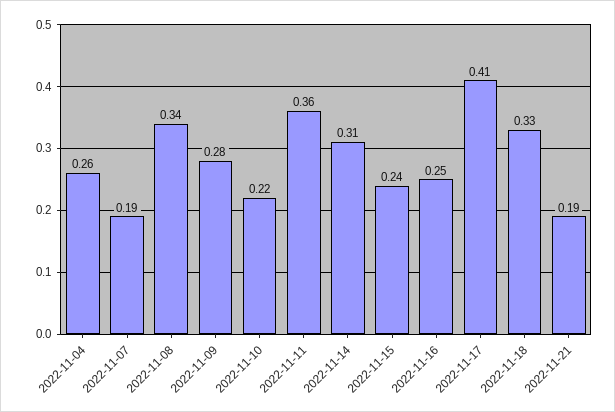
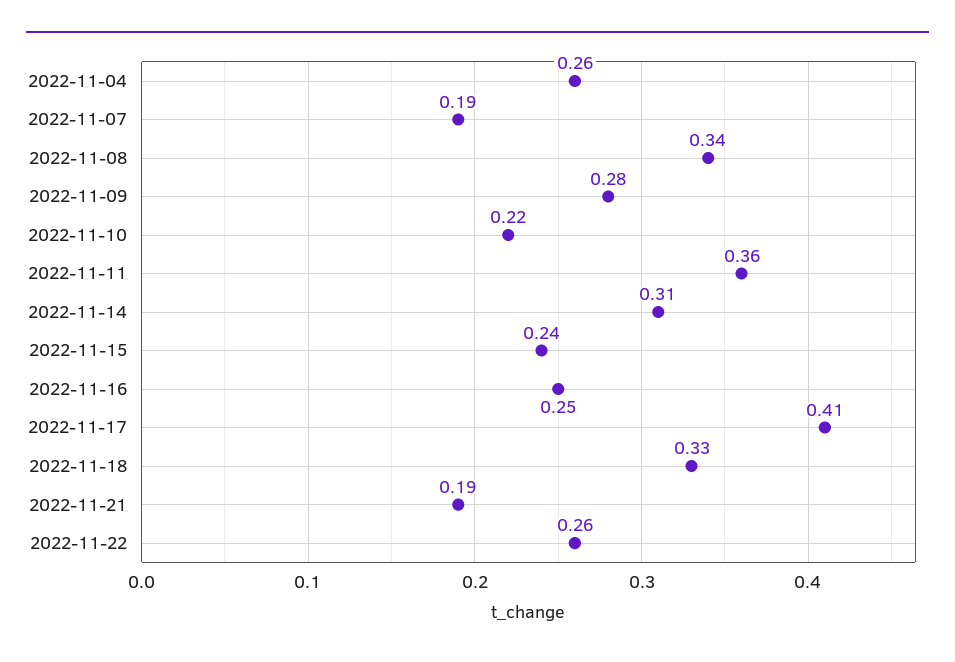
2022-11-22: none -> 0.26

